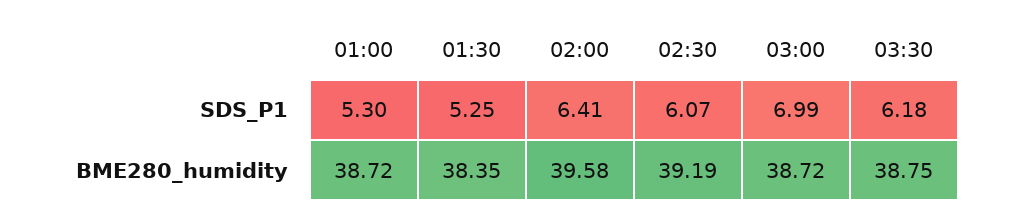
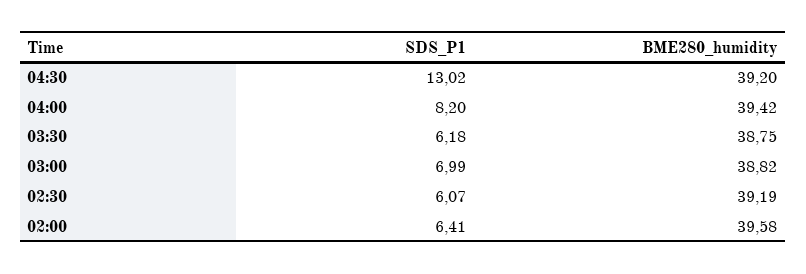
01:00, SDS_P1: 5.3 -> none
01:30, SDS_P1: 5.25 -> none
01:00, BME280_humidity: 38.72 -> none
01:30, BME280_humidity: 38.35 -> none
03:00, BME280_humidity: 38.72 -> 38.82
04:30, SDS_P1: none -> 13.02
04:30, BME280_humidity: none -> 39.2
04:00, SDS_P1: none -> 8.2
04:00, BME280_humidity: none -> 39.42

